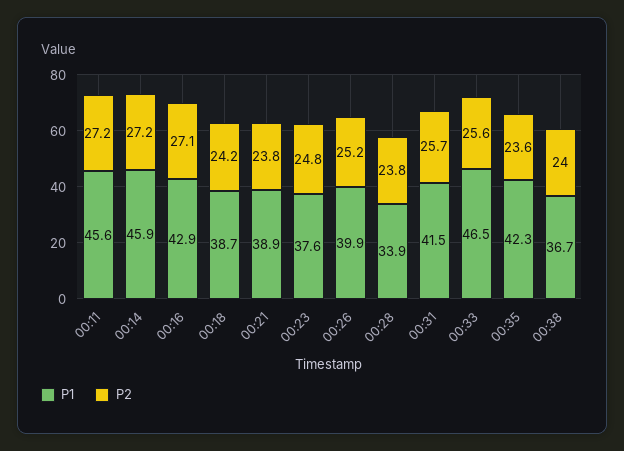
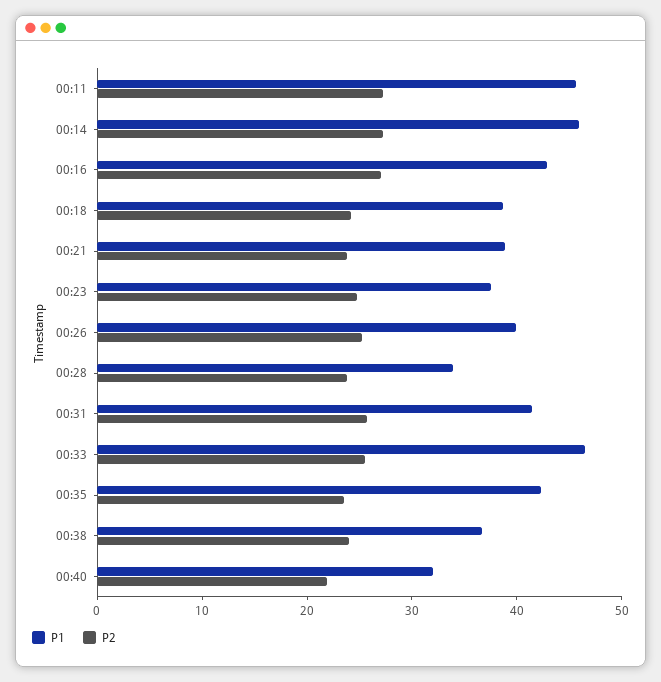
P1, 00:40: none -> 32
P2, 00:40: none -> 22

